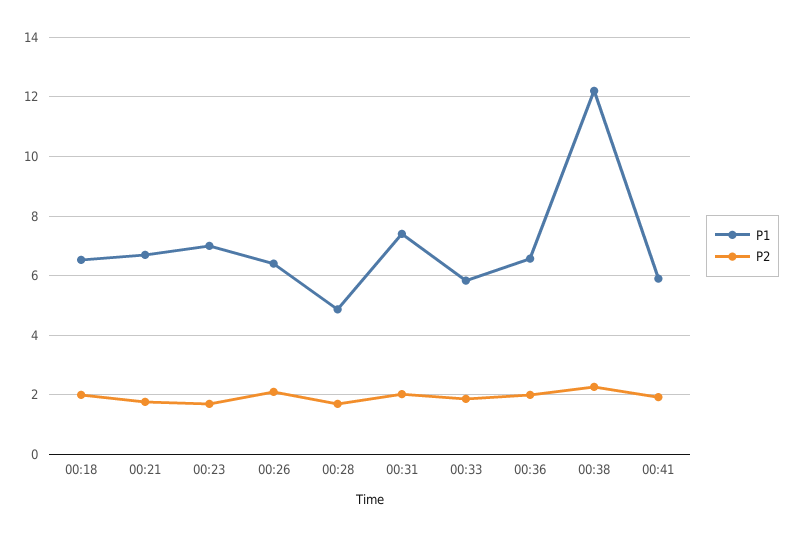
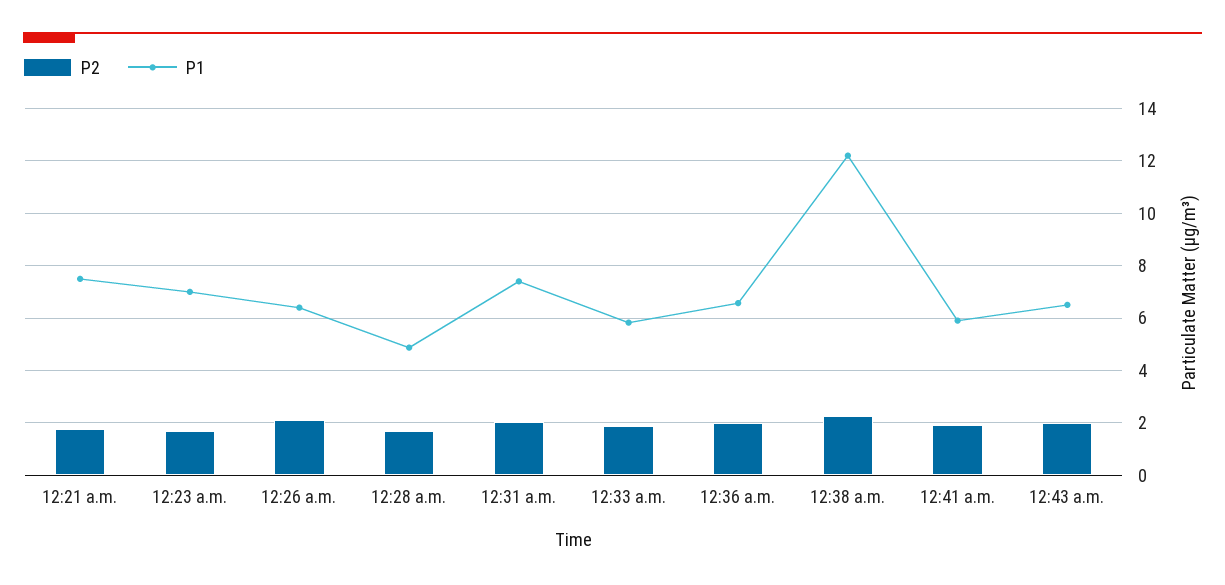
P1, 00:18: 6.5 -> none
P2, 00:18: 2 -> none
P1, 00:21: 6.75 -> 7.5
P2, 12:43 a.m.: none -> 2
P1, 12:43 a.m.: none -> 6.5

